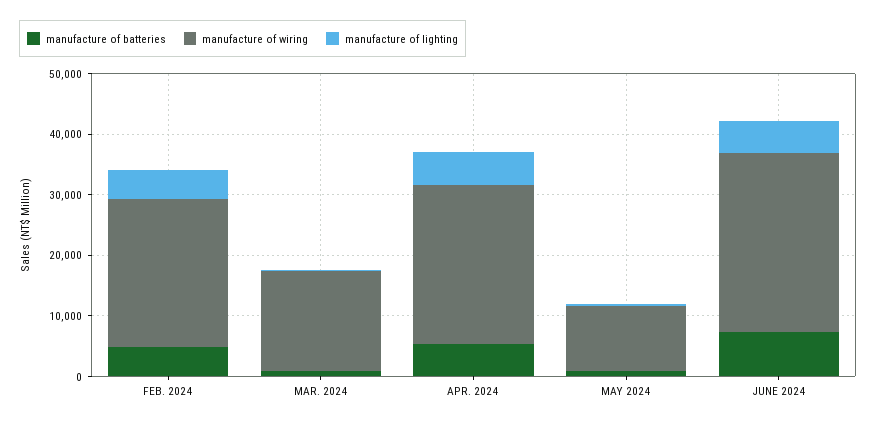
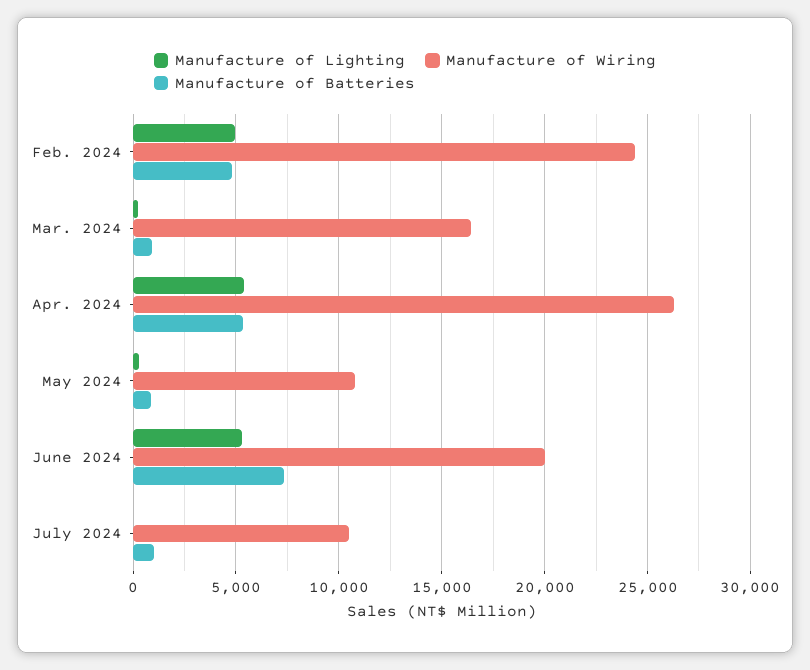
manufacture of wiring, JUNE 2024: 30000 -> 20000
manufacture of lighting, July 2024: none -> 0
manufacture of wiring, July 2024: none -> 10500
manufacture of batteries, July 2024: none -> 1000

